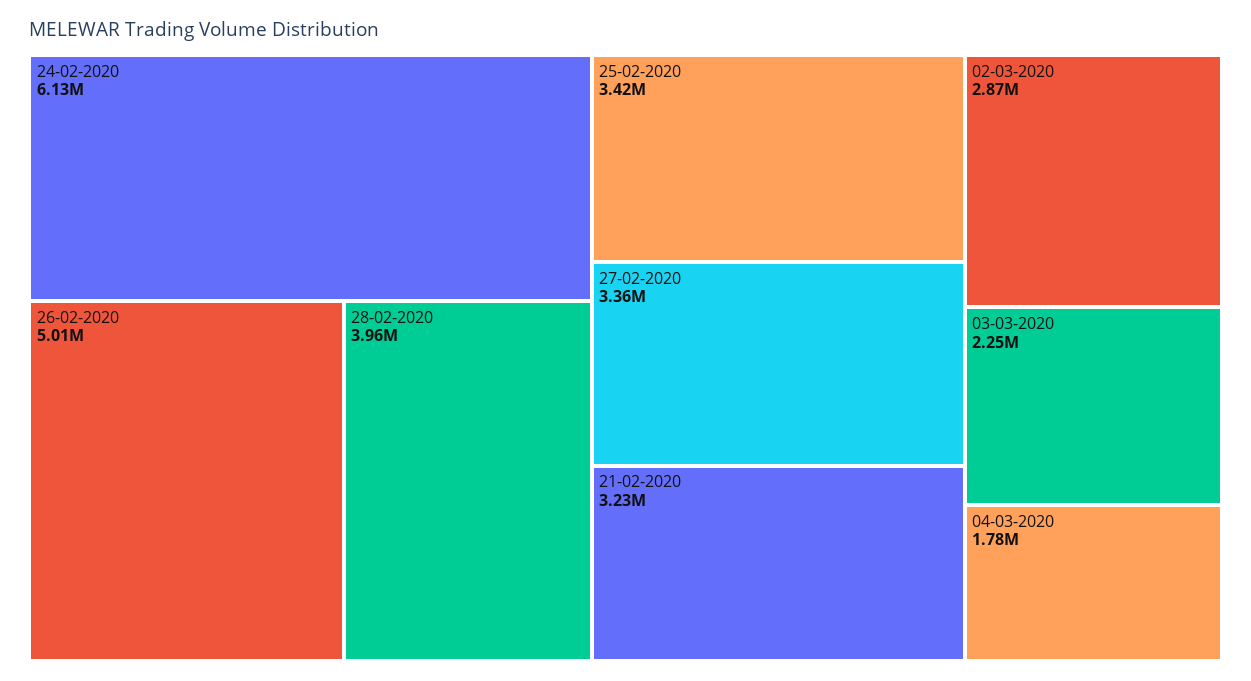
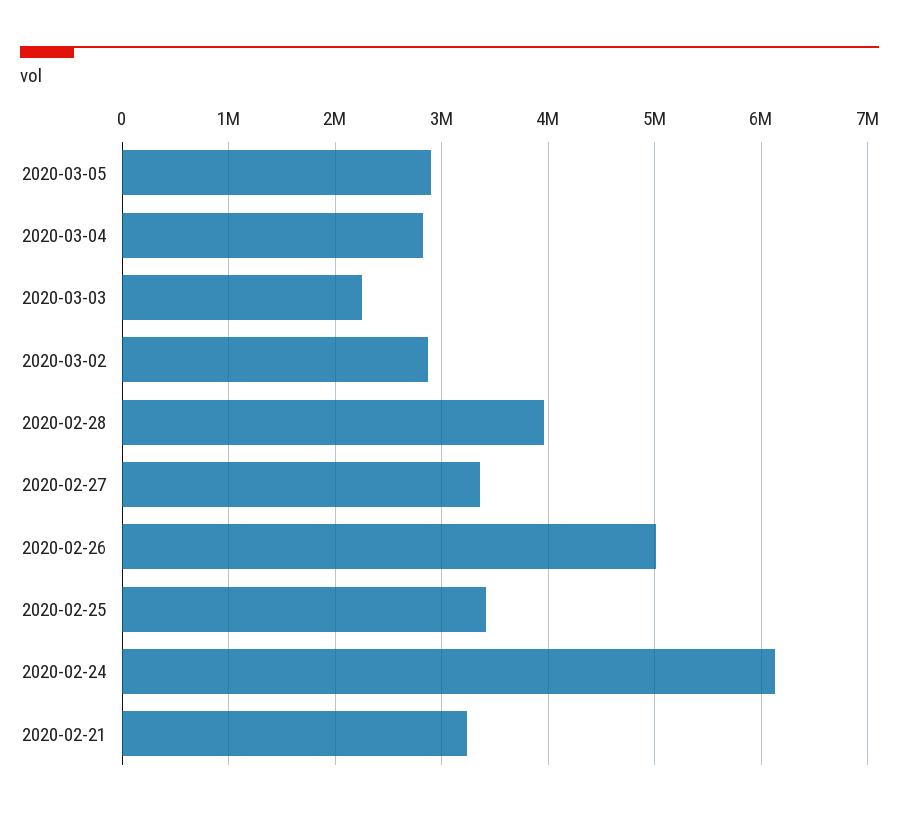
04-03-2020: 1780000 -> 2800000
2020-03-05: none -> 2900000

